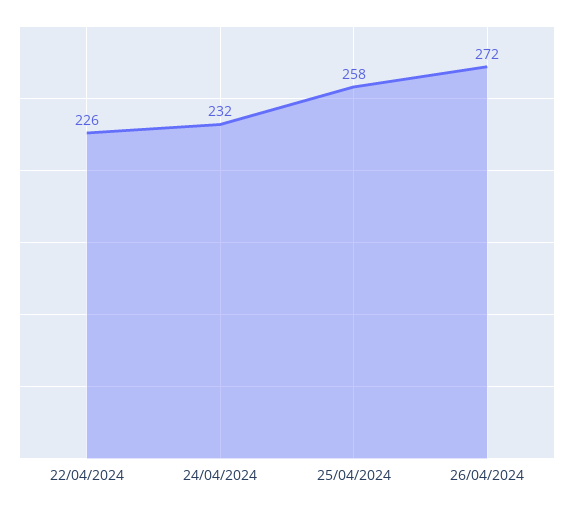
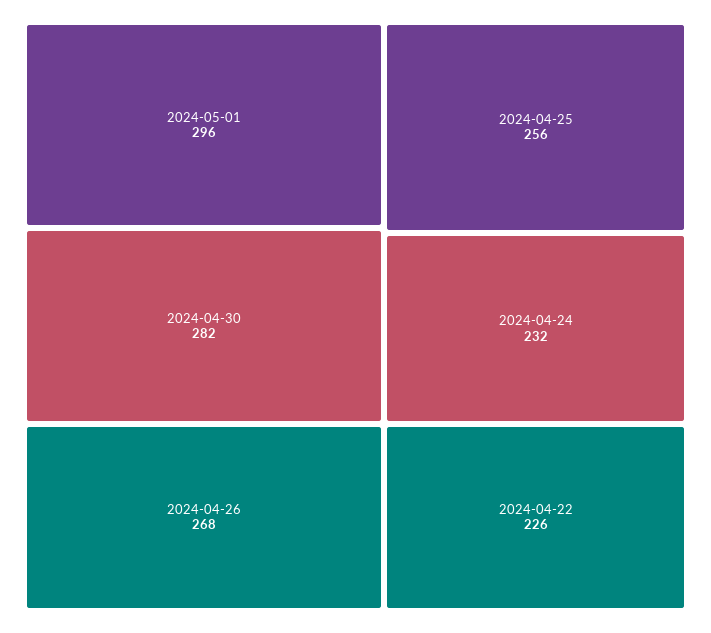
25/04/2024: 258 -> 256
26/04/2024: 272 -> 268
2024-05-01: none -> 296
2024-04-30: none -> 282

